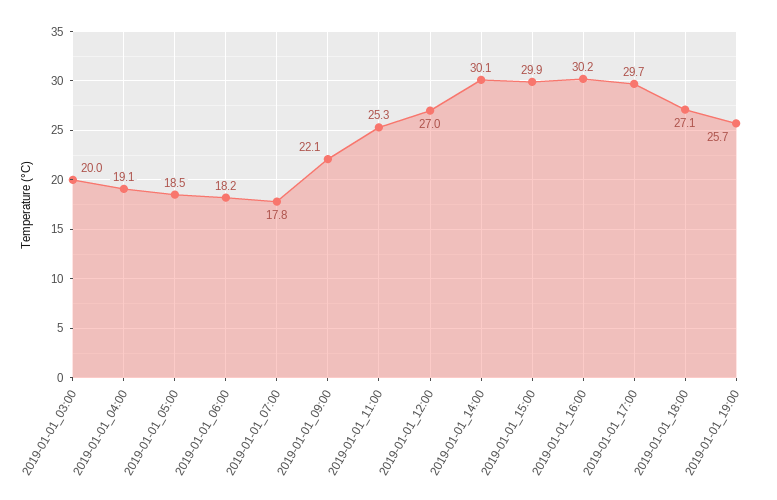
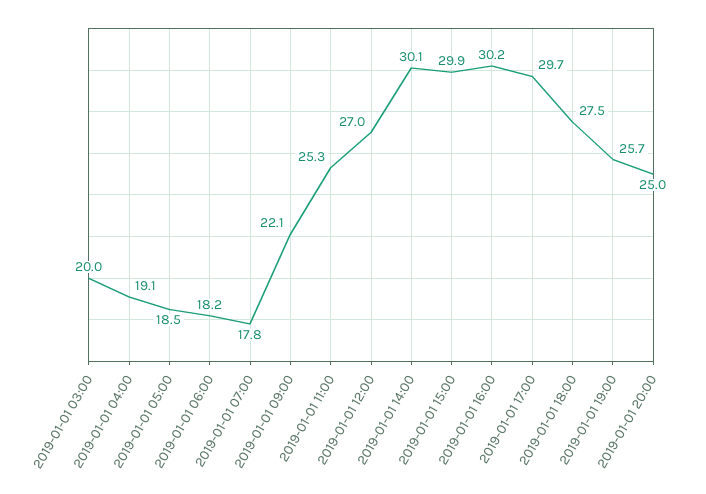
2019-01-01_18:00: 27.1 -> 27.5
2019-01-01 20:00: none -> 25

